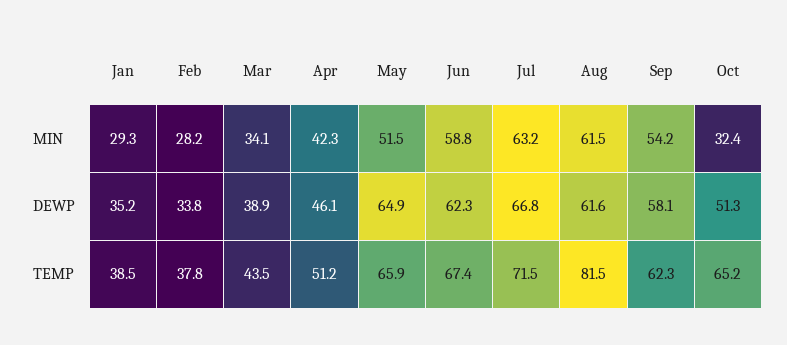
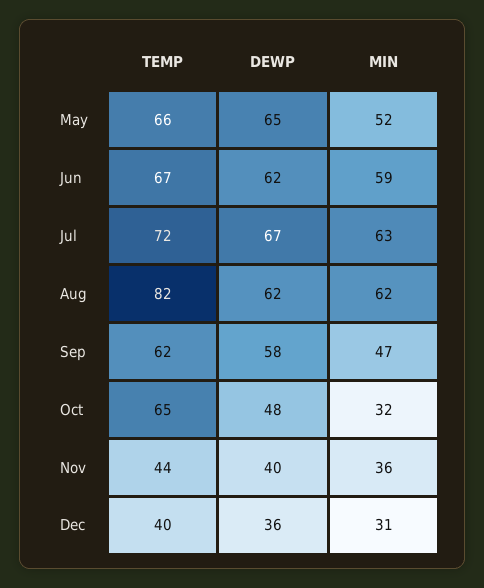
Jan, MIN: 29.3 -> none
Feb, MIN: 28.2 -> none
Mar, MIN: 34.1 -> none
Apr, MIN: 42.3 -> none
Sep, MIN: 54.2 -> 47
Jan, DEWP: 35.2 -> none
Feb, DEWP: 33.8 -> none
Mar, DEWP: 38.9 -> none
Apr, DEWP: 46.1 -> none
Oct, DEWP: 51.3 -> 48
Jan, TEMP: 38.5 -> none
Feb, TEMP: 37.8 -> none
Mar, TEMP: 43.5 -> none
Apr, TEMP: 51.2 -> none
Nov, TEMP: none -> 44
Nov, DEWP: none -> 40
Nov, MIN: none -> 36
Dec, TEMP: none -> 40
Dec, DEWP: none -> 36
Dec, MIN: none -> 31

